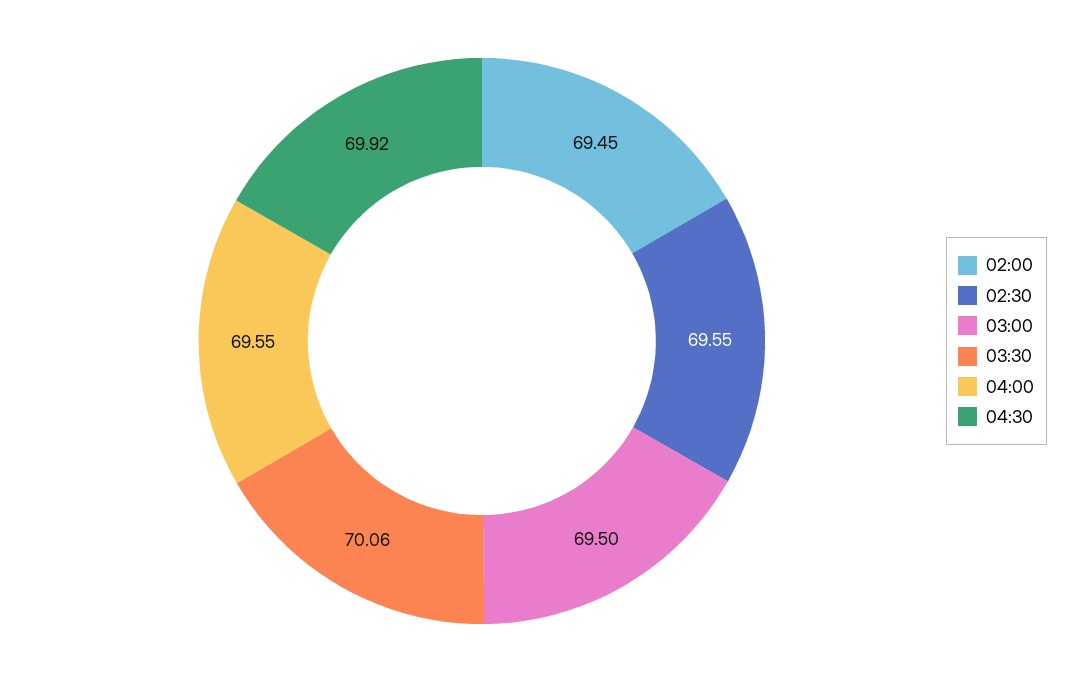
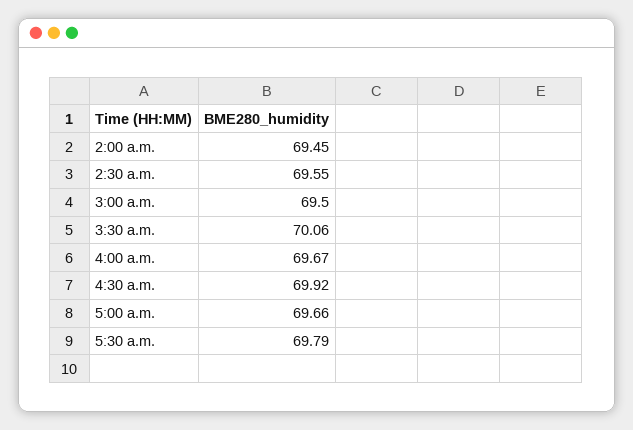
04:00: 69.55 -> 69.67
5:00 a.m.: none -> 69.66
5:30 a.m.: none -> 69.79

